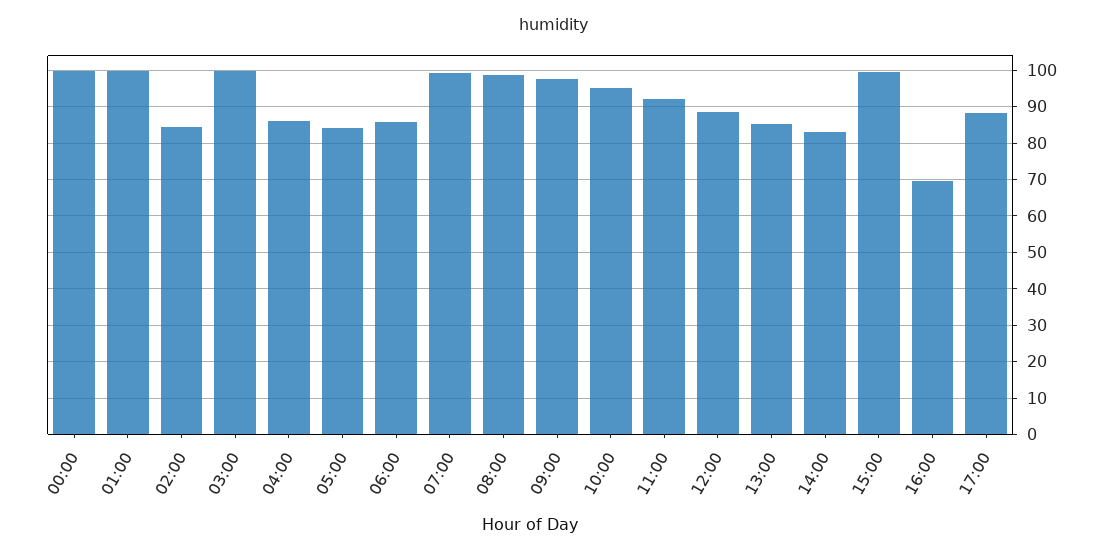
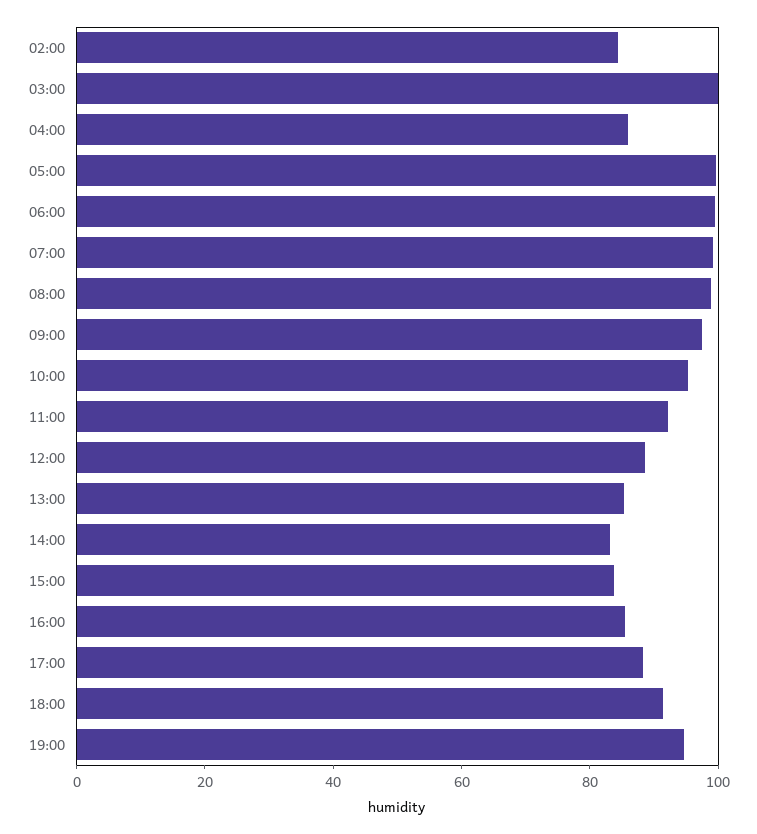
00:00: 100 -> none
01:00: 100 -> none
05:00: 84 -> 100
06:00: 86 -> 100
15:00: 100 -> 85
16:00: 70 -> 85
18:00: none -> 90
19:00: none -> 95

